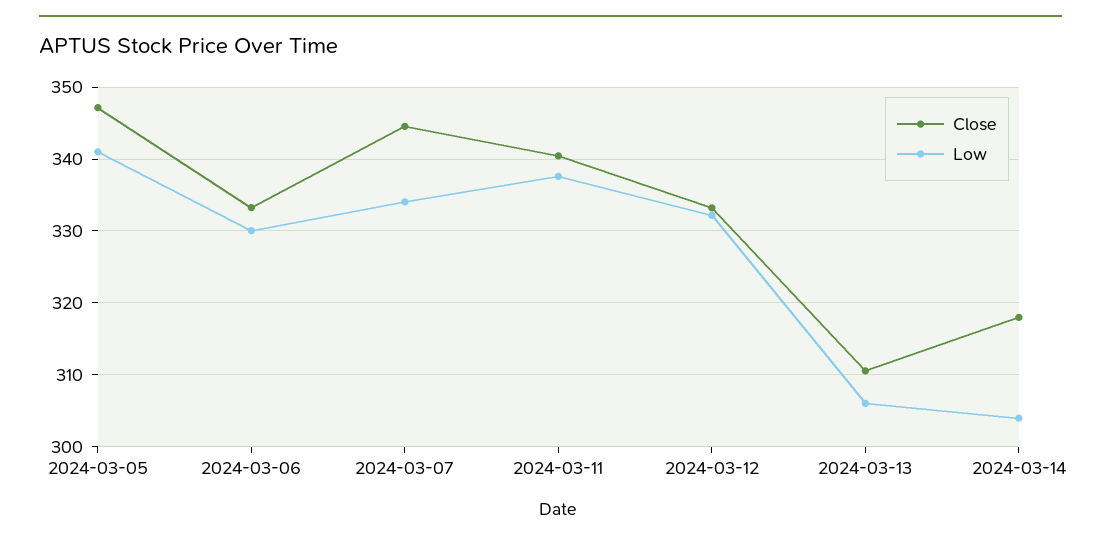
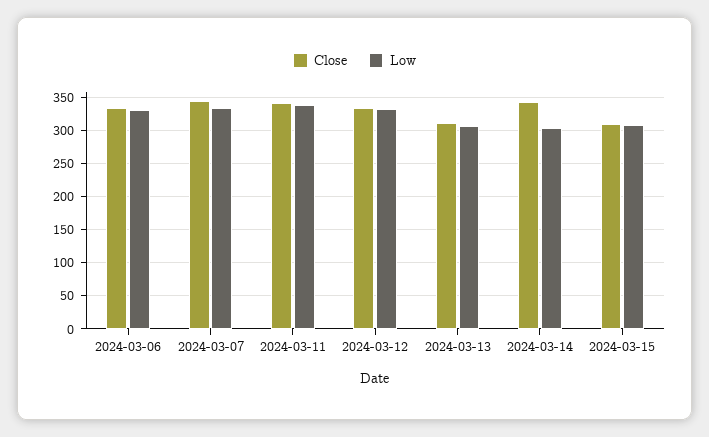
Close, 2024-03-05: 347 -> none
Low, 2024-03-05: 341 -> none
Close, 2024-03-14: 318 -> 340
Close, 2024-03-15: none -> 310
Low, 2024-03-15: none -> 310

